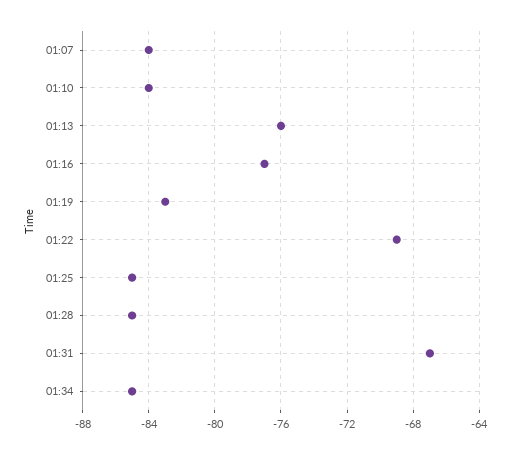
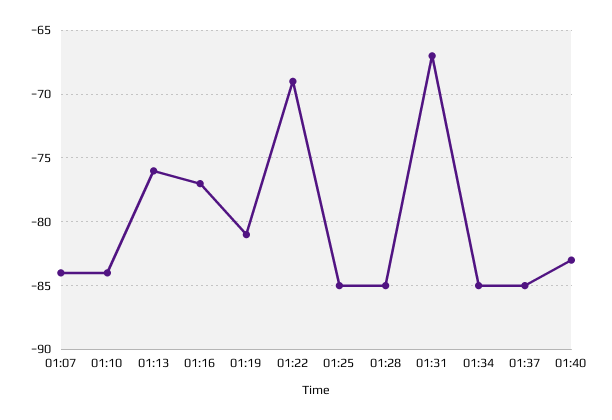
01:19: -83 -> -81
01:37: none -> -85
01:40: none -> -83

